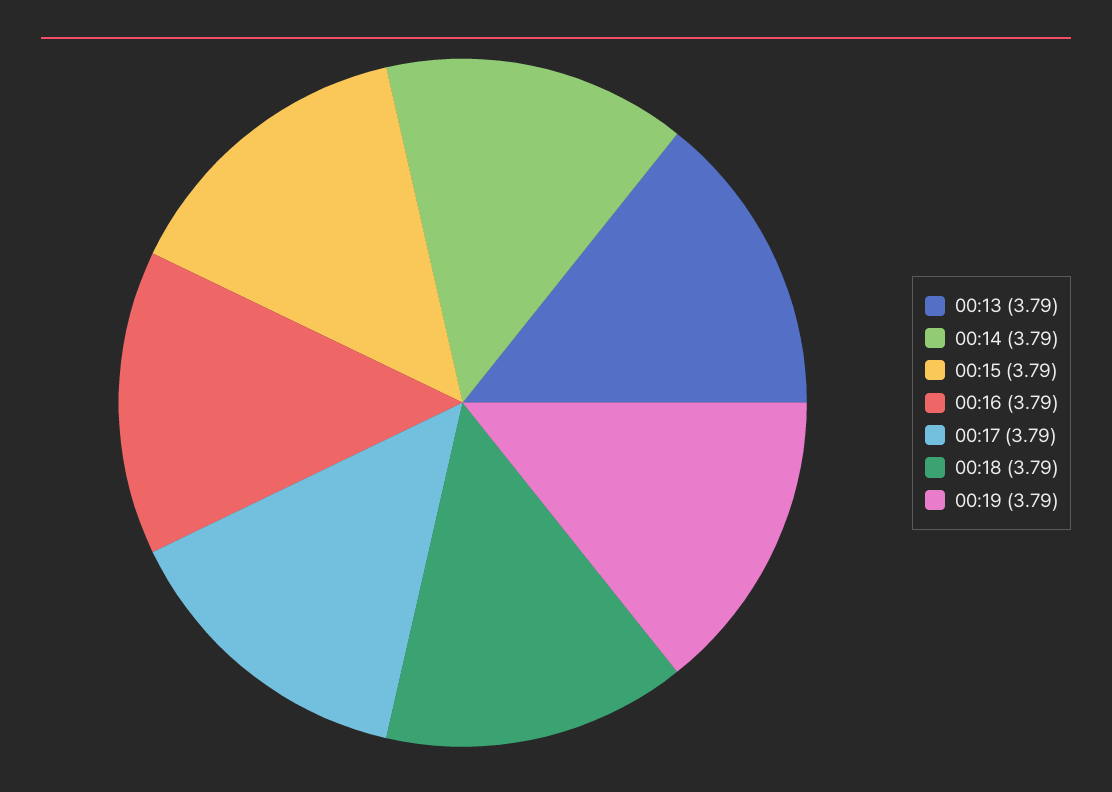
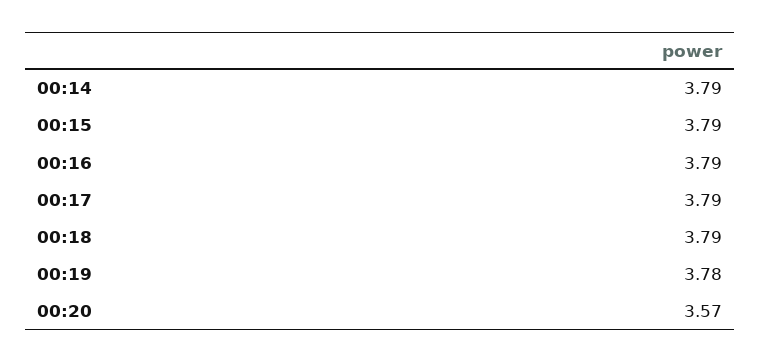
00:13: 3.79 -> none
00:19: 3.79 -> 3.78
00:20: none -> 3.57

